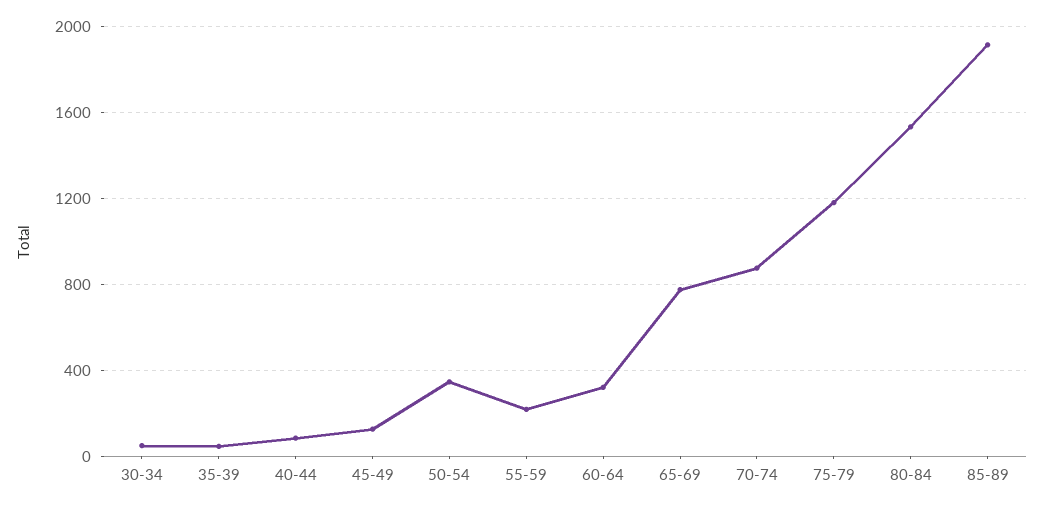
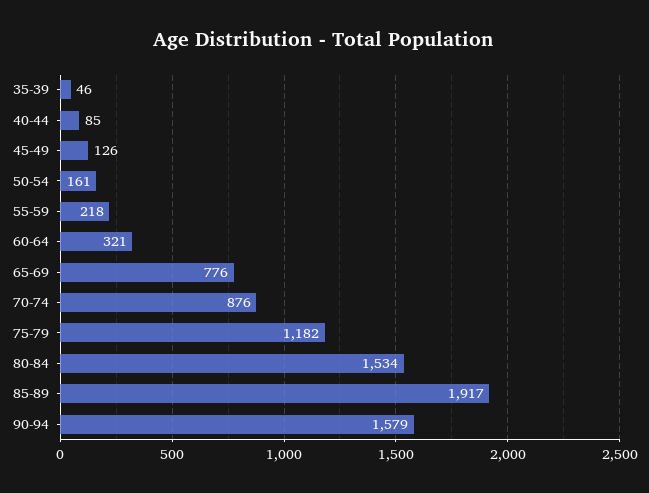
30-34: 50 -> none
50-54: 350 -> 161
90-94: none -> 1579

